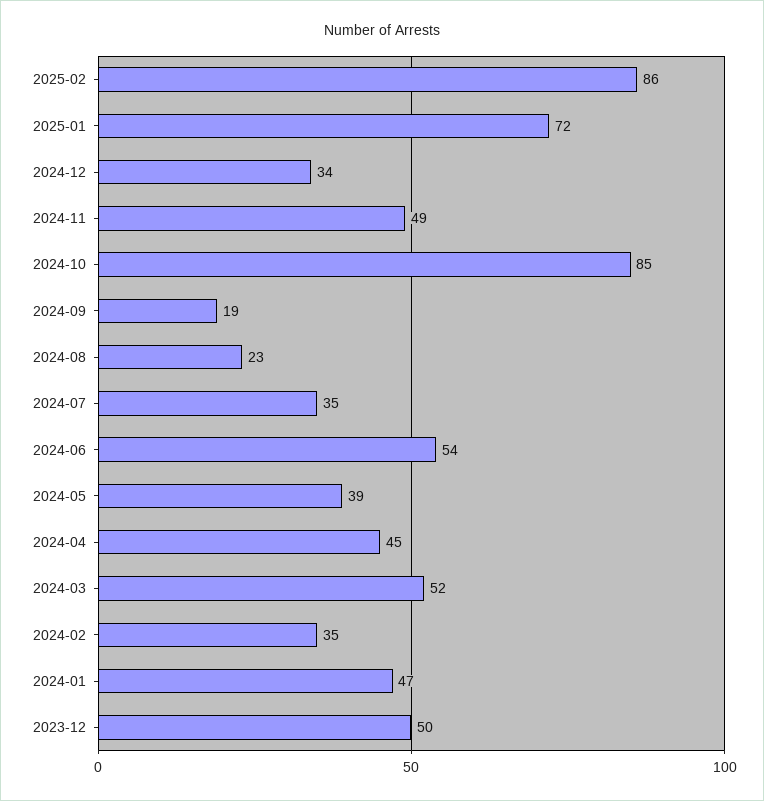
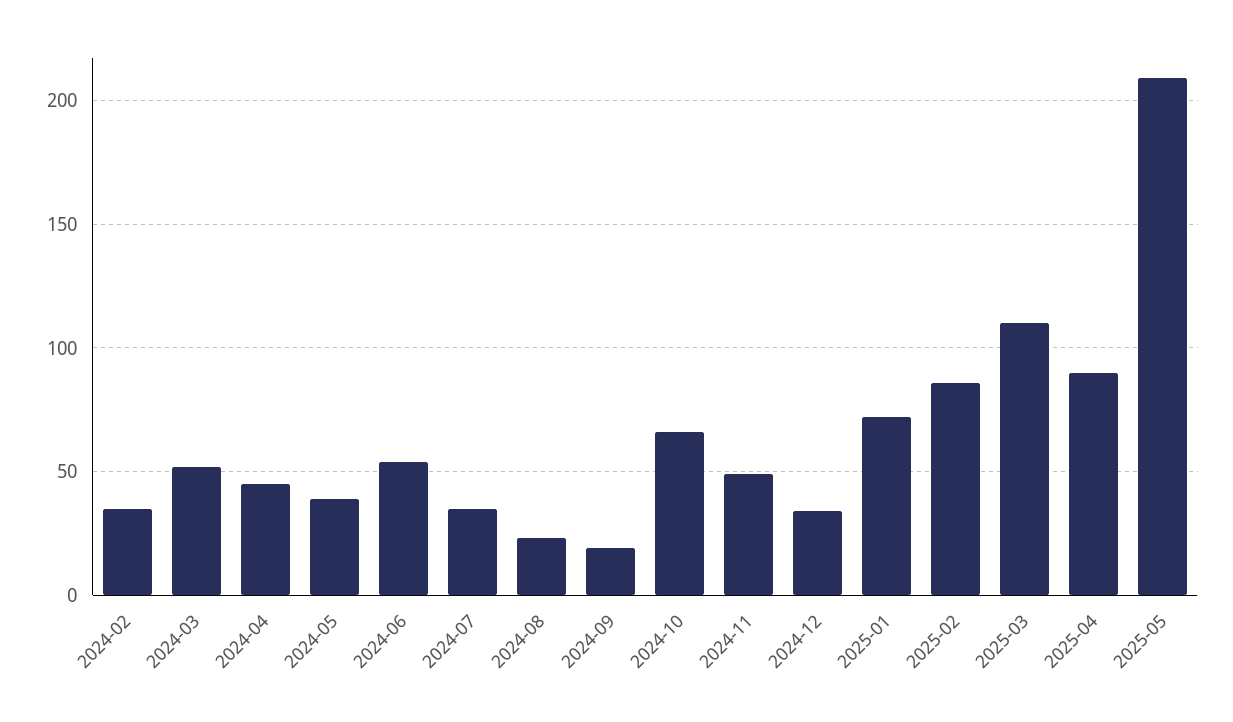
2024-10: 85 -> 65
2024-01: 47 -> none
2023-12: 50 -> none
2025-03: none -> 110
2025-04: none -> 90
2025-05: none -> 210

